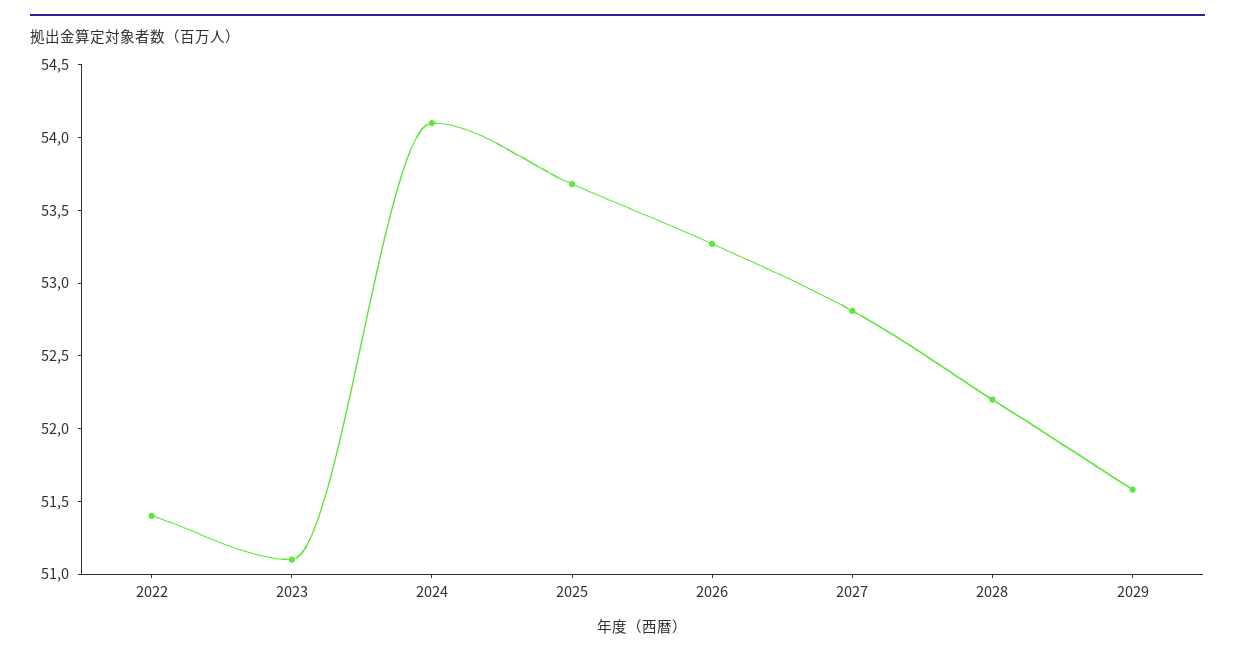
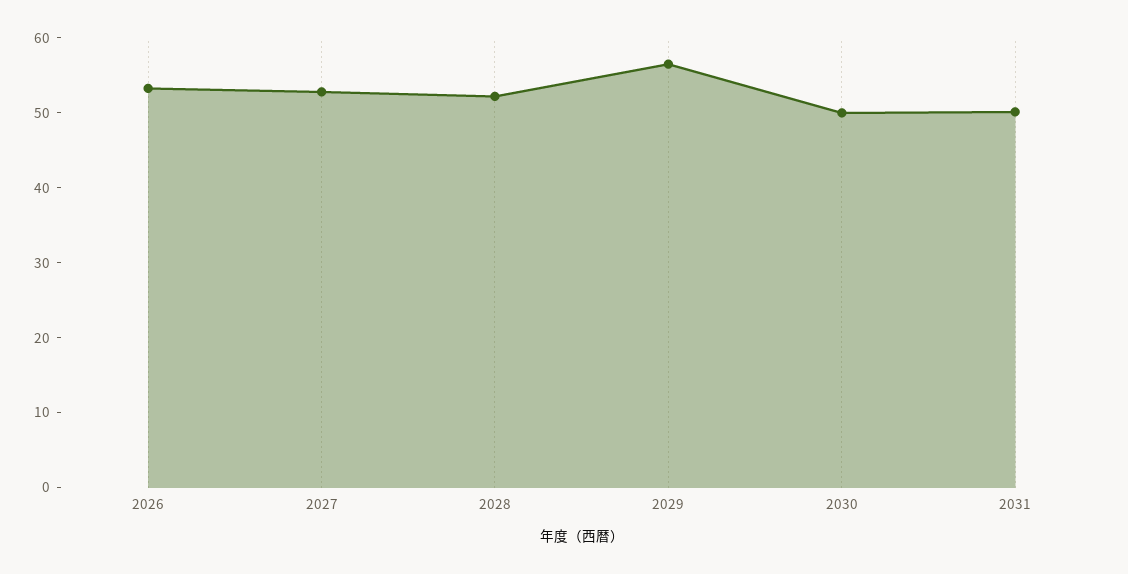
2022: 51.4 -> none
2023: 51.1 -> none
2024: 54.1 -> none
2025: 53.7 -> none
2029: 51.6 -> 56
2030: none -> 50
2031: none -> 50

